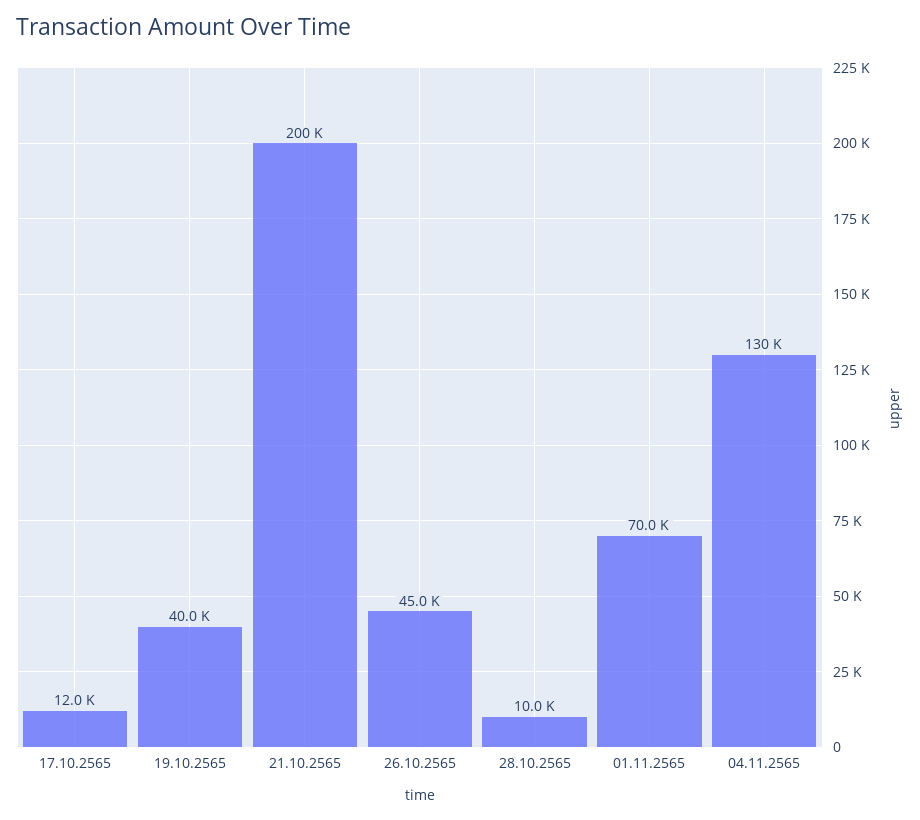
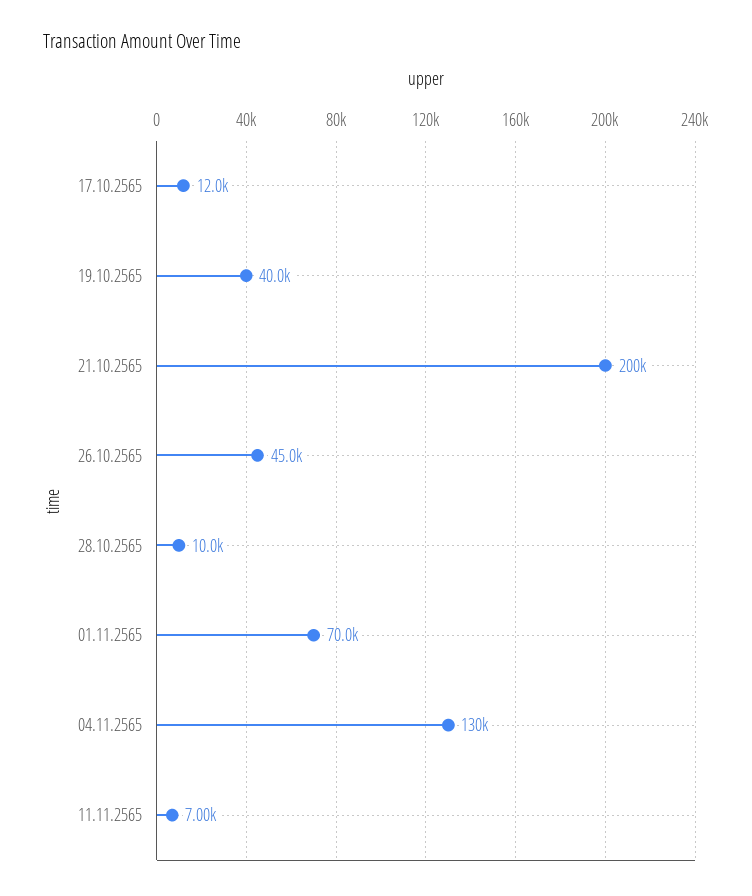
11.11.2565: none -> 7000

